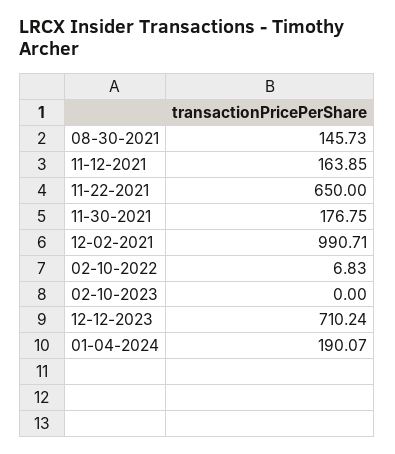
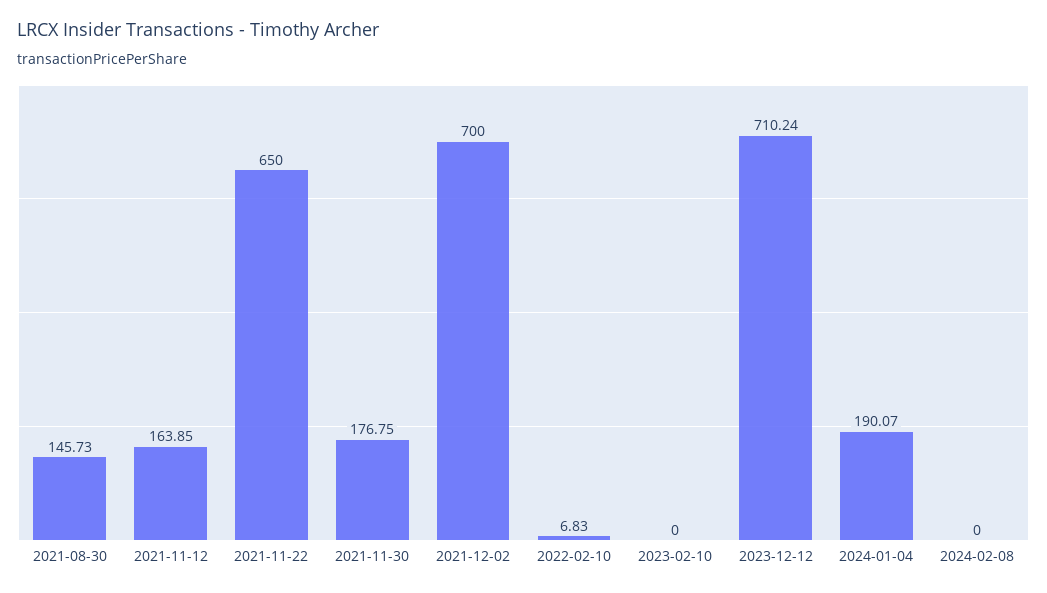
12-02-2021: 990.71 -> 700
2024-02-08: none -> 0

